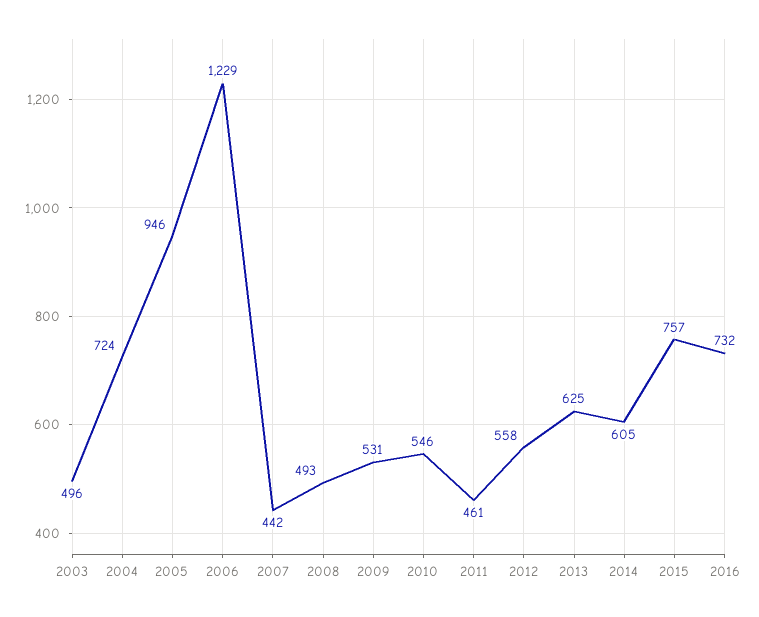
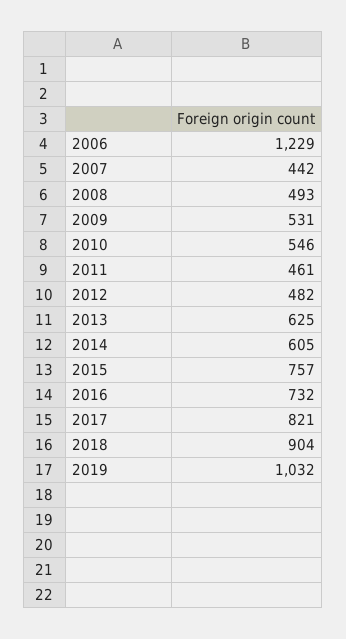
2003: 496 -> none
2004: 724 -> none
2005: 946 -> none
2012: 558 -> 482
2017: none -> 821
2018: none -> 904
2019: none -> 1032

